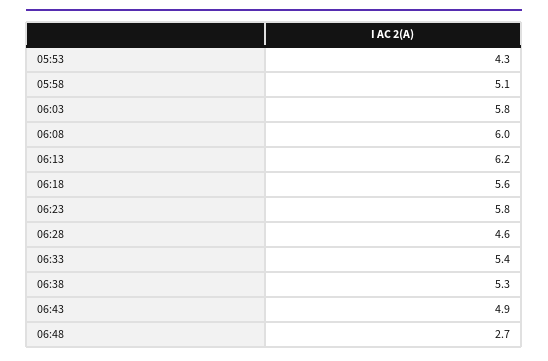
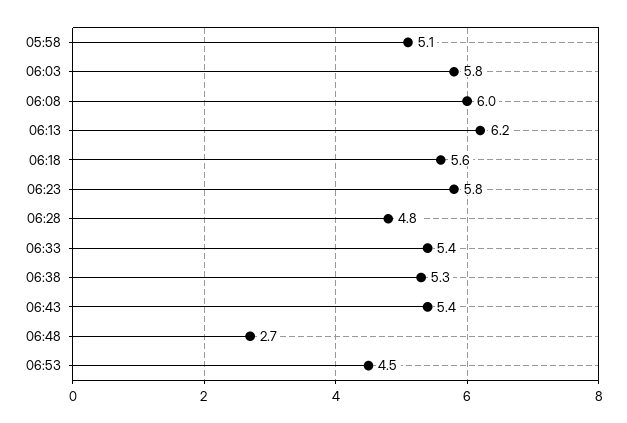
05:53: 4.3 -> none
06:28: 4.6 -> 4.8
06:43: 4.9 -> 5.4
06:53: none -> 4.5

